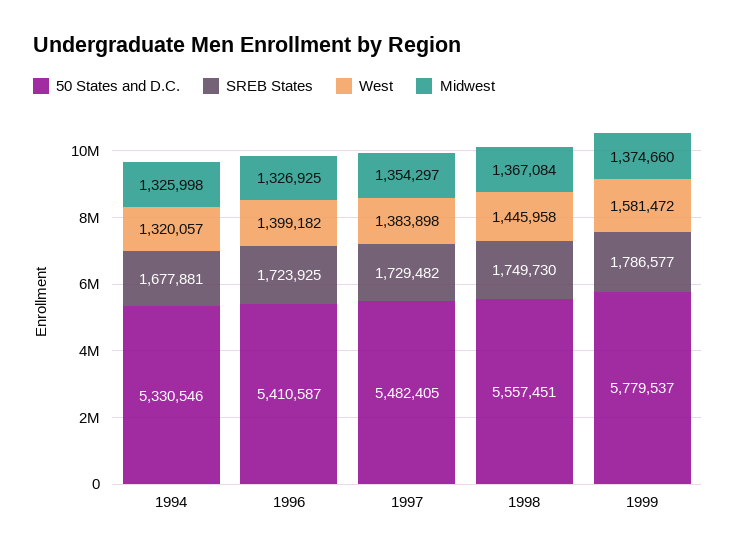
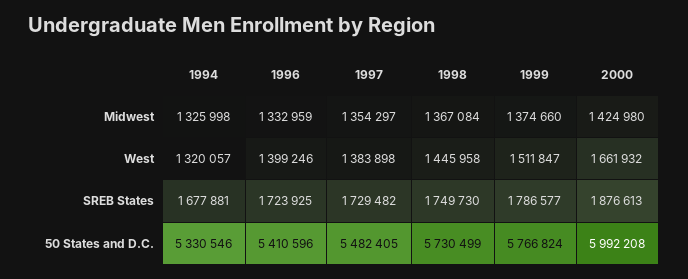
50 States and D.C., 1996: 5410587 -> 5410596
West, 1996: 1399182 -> 1399246
Midwest, 1996: 1326925 -> 1332959
50 States and D.C., 1998: 5557451 -> 5730499
50 States and D.C., 1999: 5779537 -> 5766824
West, 1999: 1581472 -> 1511847
Midwest, 2000: none -> 1424980
West, 2000: none -> 1661932
SREB States, 2000: none -> 1876613
50 States and D.C., 2000: none -> 5992208

